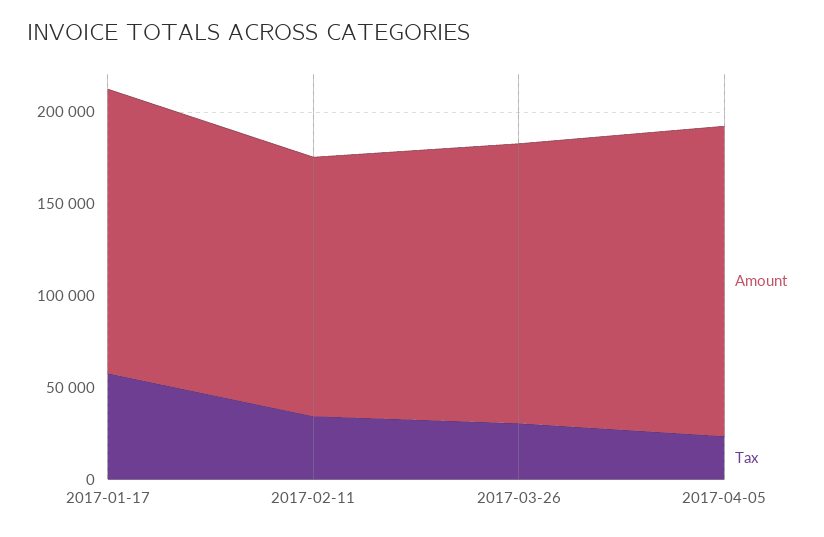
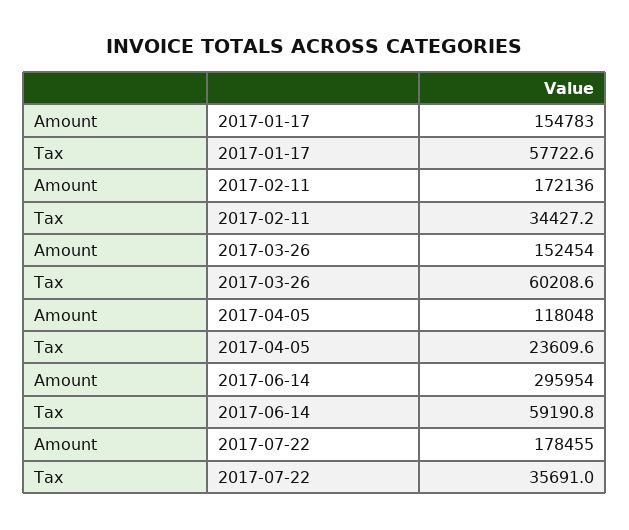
Amount, 2017-02-11: 140000 -> 172136
Tax, 2017-03-26: 30000 -> 60208.6
Amount, 2017-04-05: 170000 -> 118048
Amount, 2017-06-14: none -> 295954
Tax, 2017-06-14: none -> 59190.8
Amount, 2017-07-22: none -> 178455
Tax, 2017-07-22: none -> 35691

